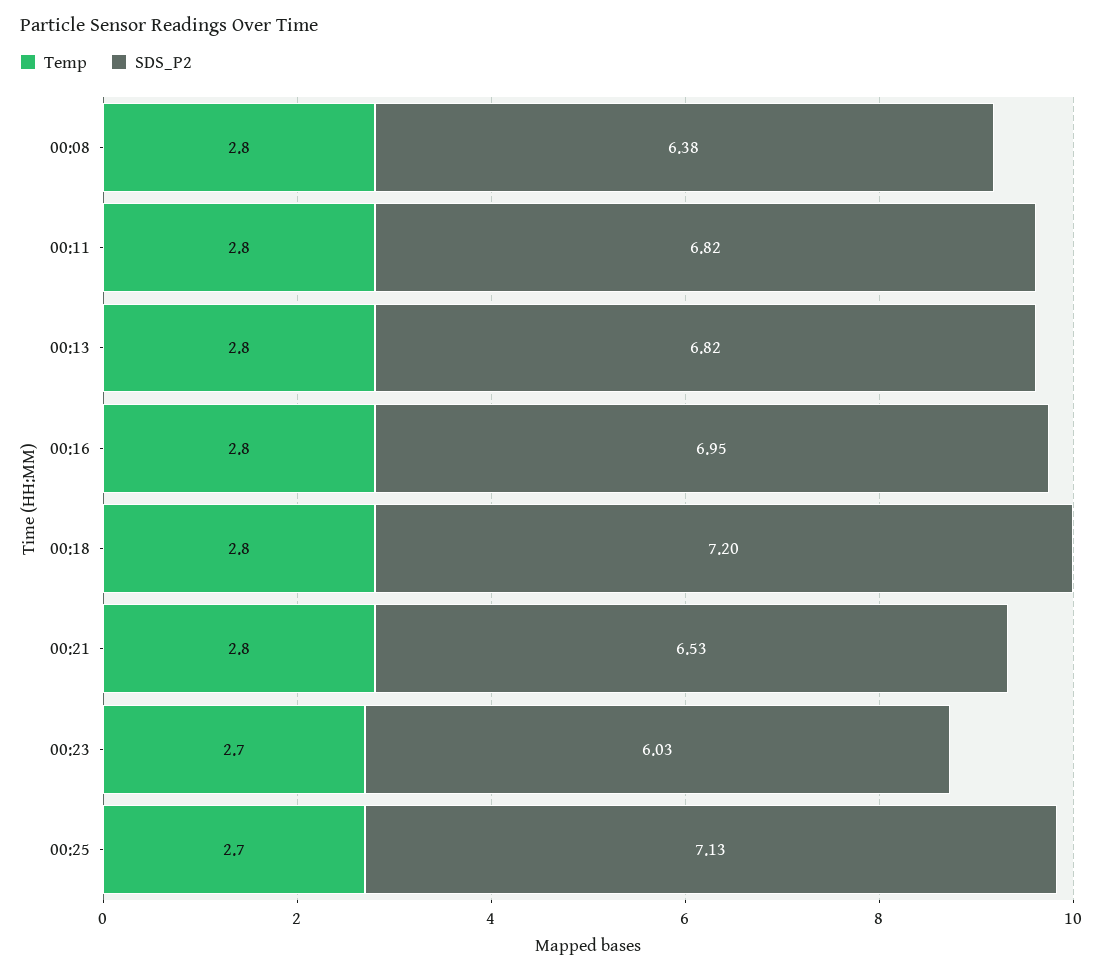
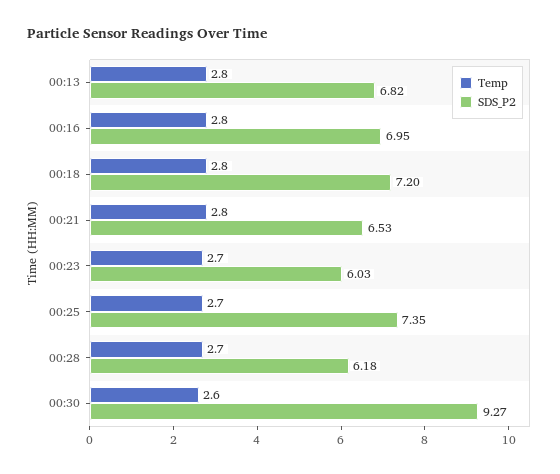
Temp, 00:08: 2.8 -> none
SDS_P2, 00:08: 6.38 -> none
Temp, 00:11: 2.8 -> none
SDS_P2, 00:11: 6.82 -> none
SDS_P2, 00:25: 7.13 -> 7.35
Temp, 00:28: none -> 2.7
SDS_P2, 00:28: none -> 6.18
Temp, 00:30: none -> 2.6
SDS_P2, 00:30: none -> 9.27

